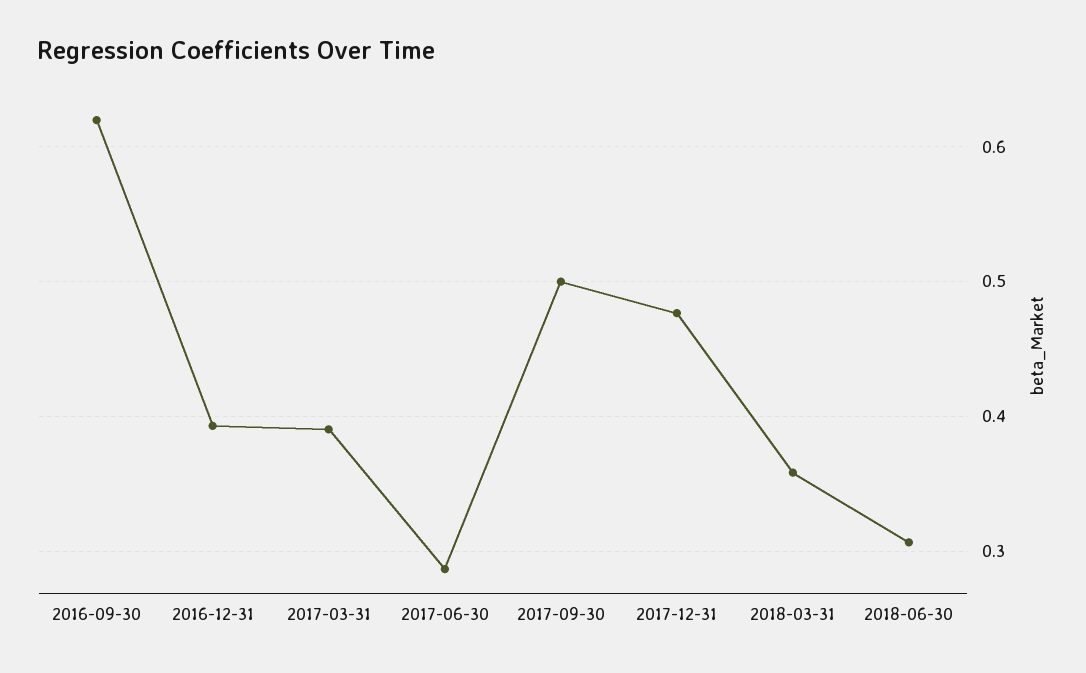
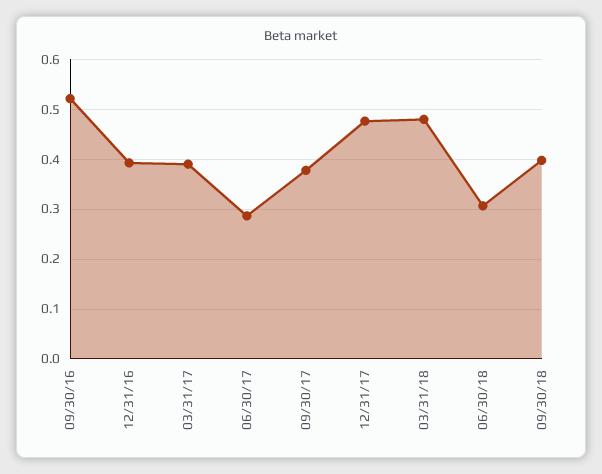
2016-09-30: 0.62 -> 0.52
2017-09-30: 0.5 -> 0.38
2018-03-31: 0.36 -> 0.48
09/30/18: none -> 0.4

